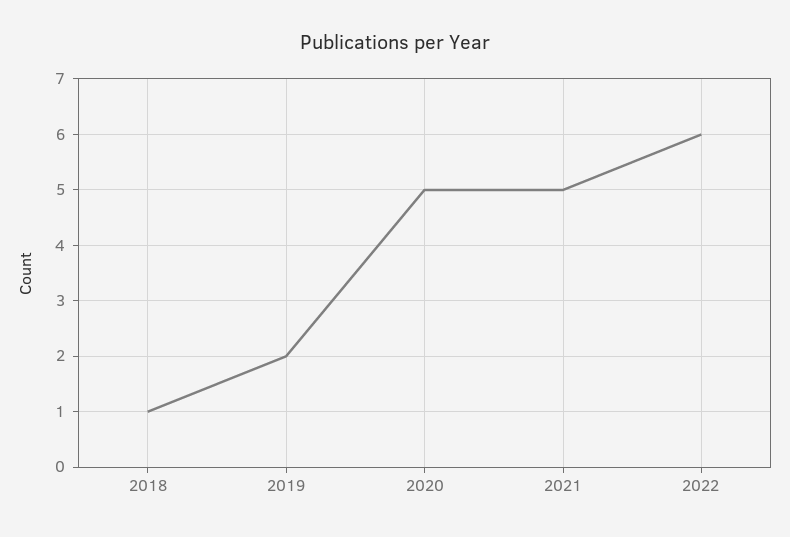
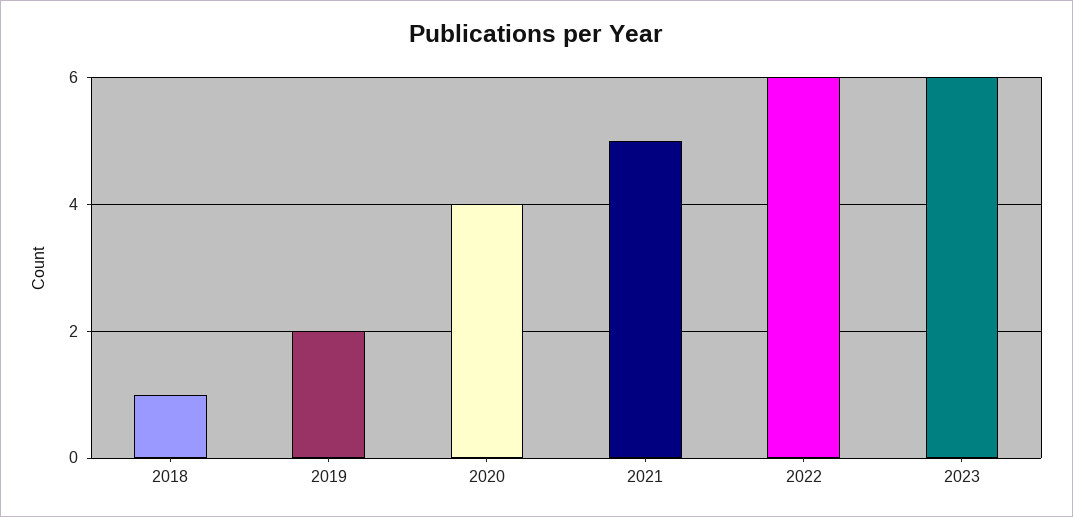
2020: 5 -> 4
2023: none -> 6

